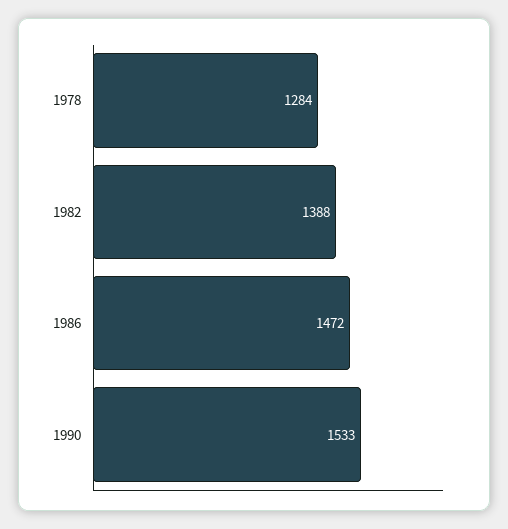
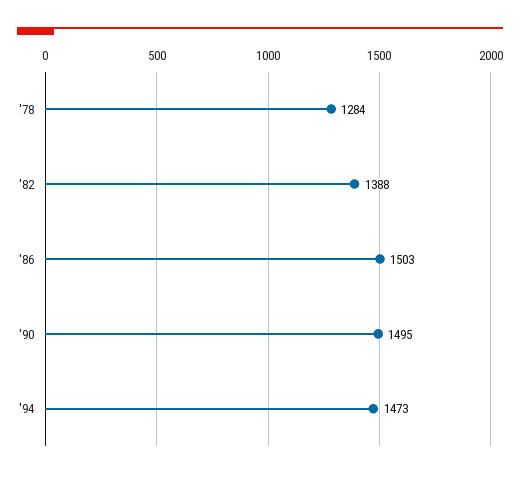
1986: 1472 -> 1503
1990: 1533 -> 1495
'94: none -> 1473

